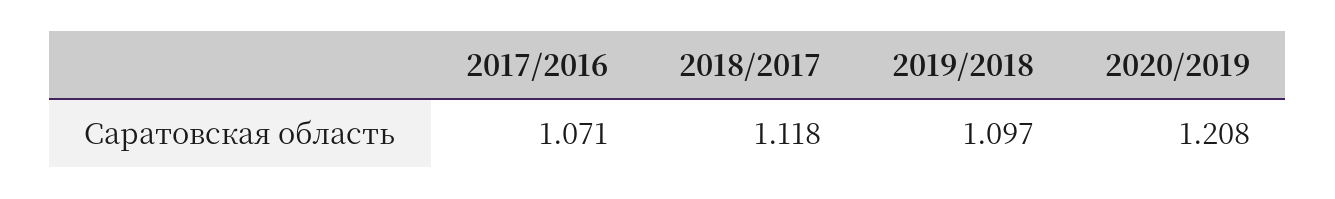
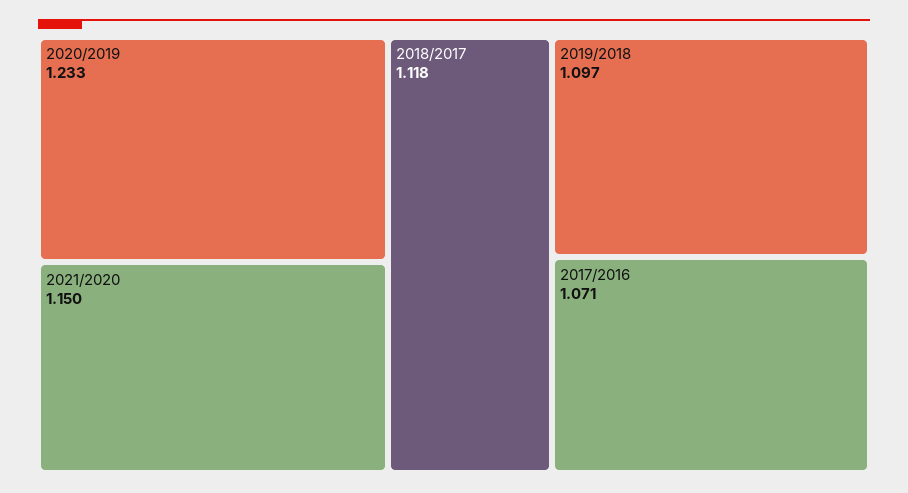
2020/2019: 1.208 -> 1.233
2021/2020: none -> 1.15

